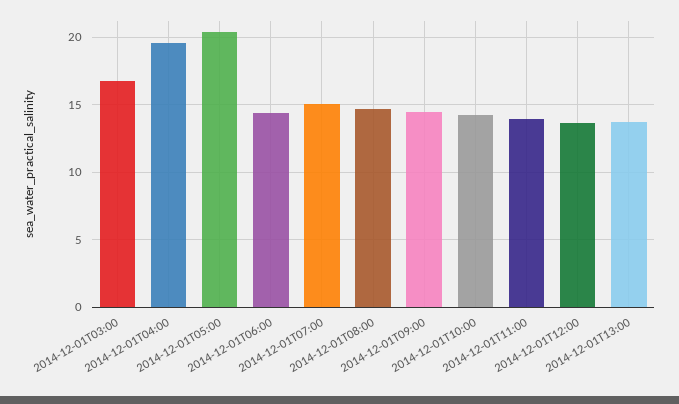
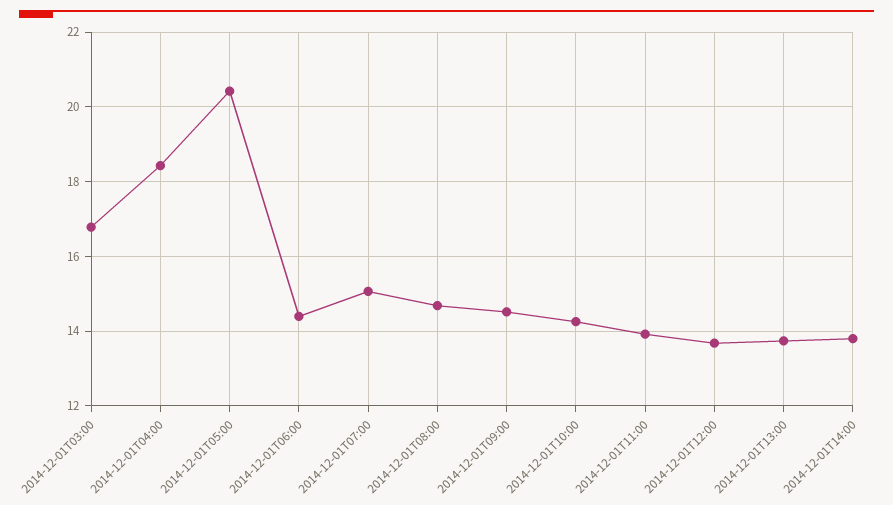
2014-12-01T04:00: 19.5 -> 18.4
2014-12-01T14:00: none -> 13.8

